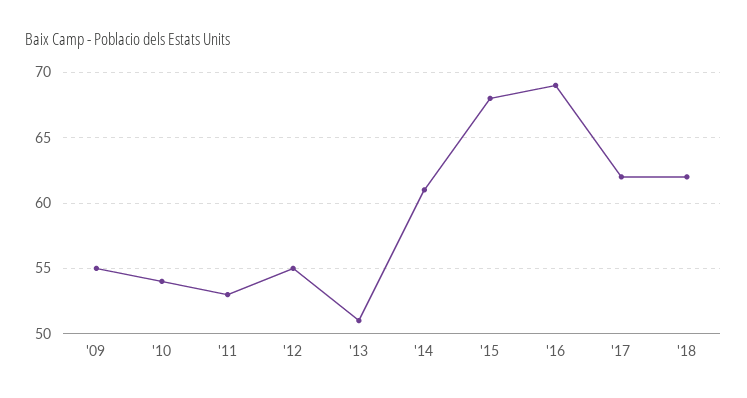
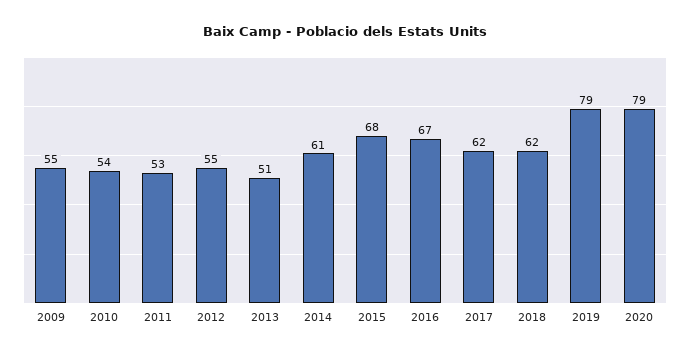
'16: 69 -> 67
2019: none -> 79
2020: none -> 79

